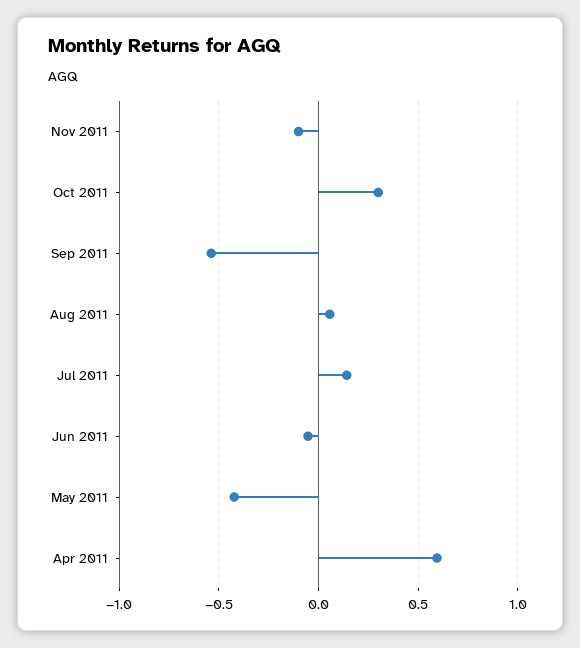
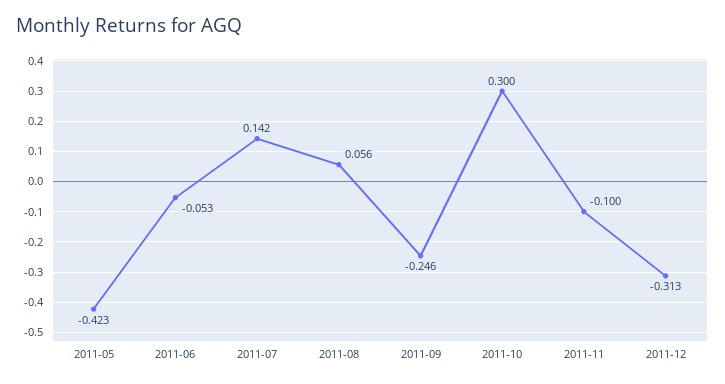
Sep 2011: -0.55 -> -0.246
Apr 2011: 0.6 -> none
2011-12: none -> -0.313

